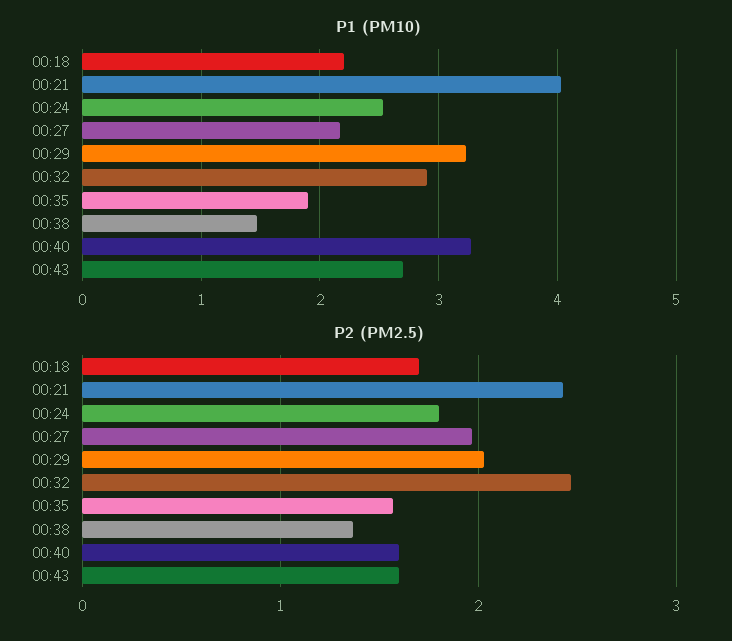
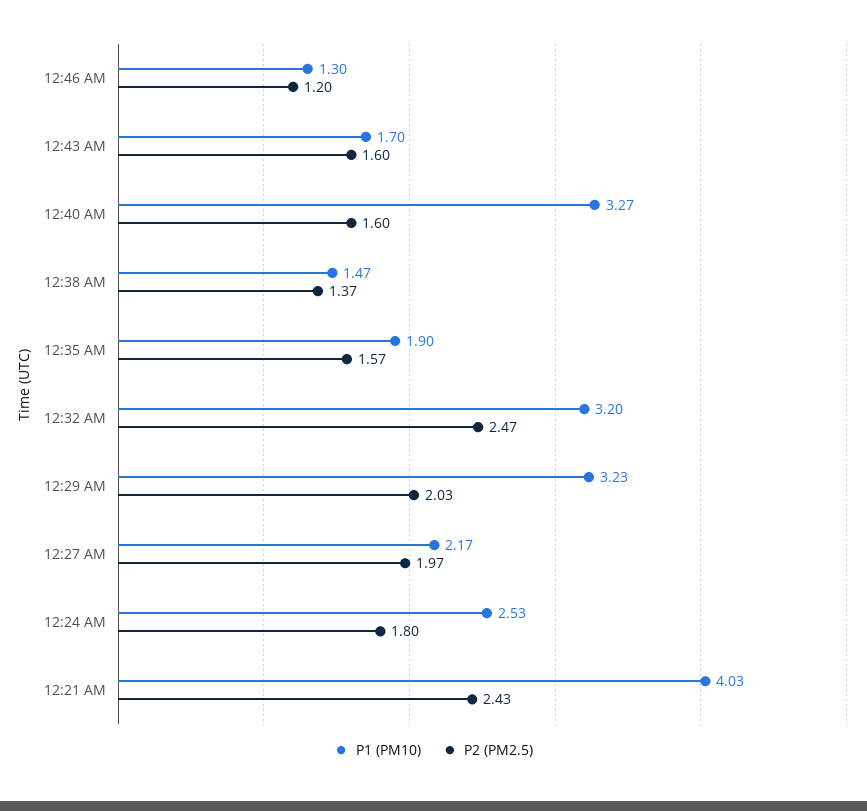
P1 (PM10), 00:18: 2.2 -> none
P1 (PM10), 00:32: 2.9 -> 3.2
P1 (PM10), 00:43: 2.7 -> 1.7
P2 (PM2.5), 00:18: 1.7 -> none
P1 (PM10), 12:46 AM: none -> 1.3
P2 (PM2.5), 12:46 AM: none -> 1.2

